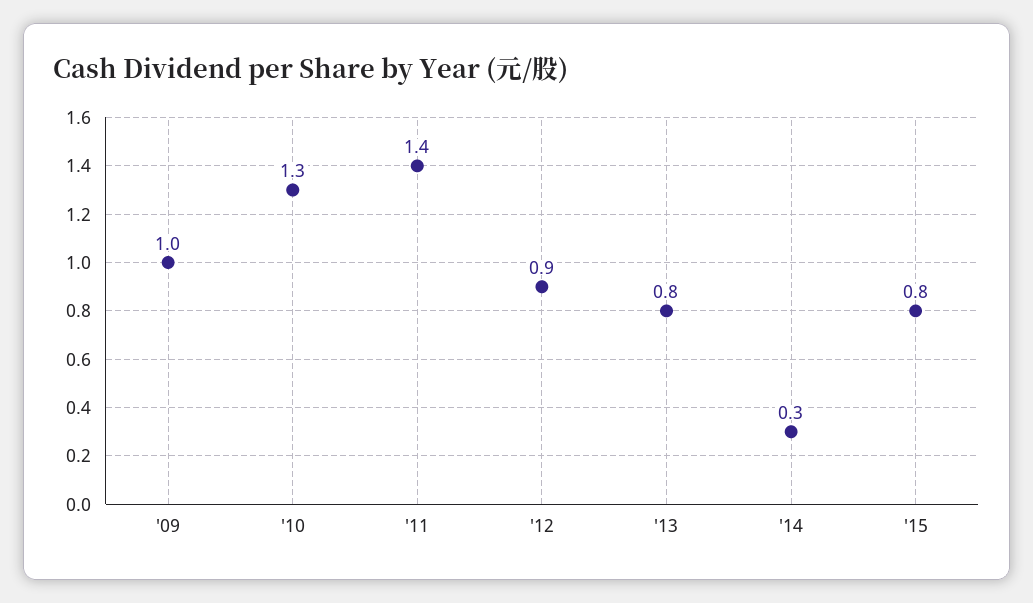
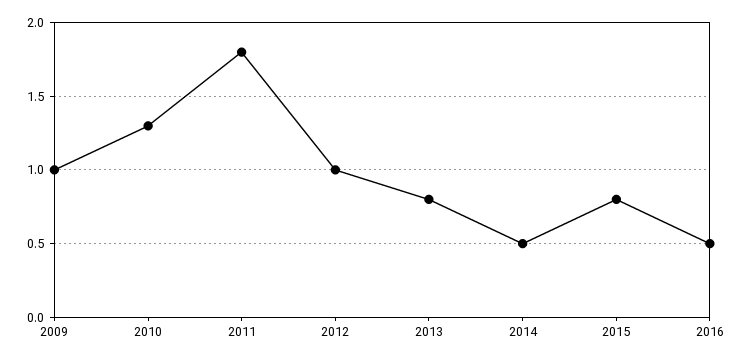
'11: 1.4 -> 1.8
'12: 0.9 -> 1
'14: 0.3 -> 0.5
2016: none -> 0.5

